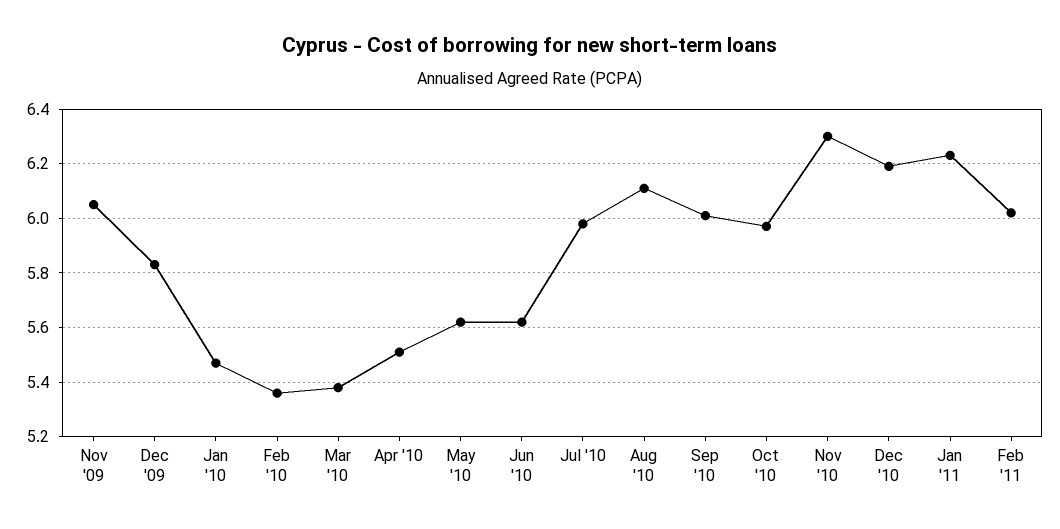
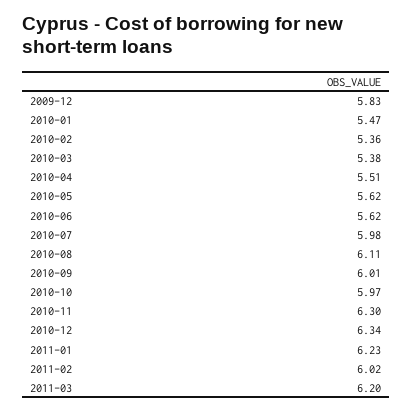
Nov '09: 6.05 -> none
Dec '10: 6.2 -> 6.34
2011-03: none -> 6.2

